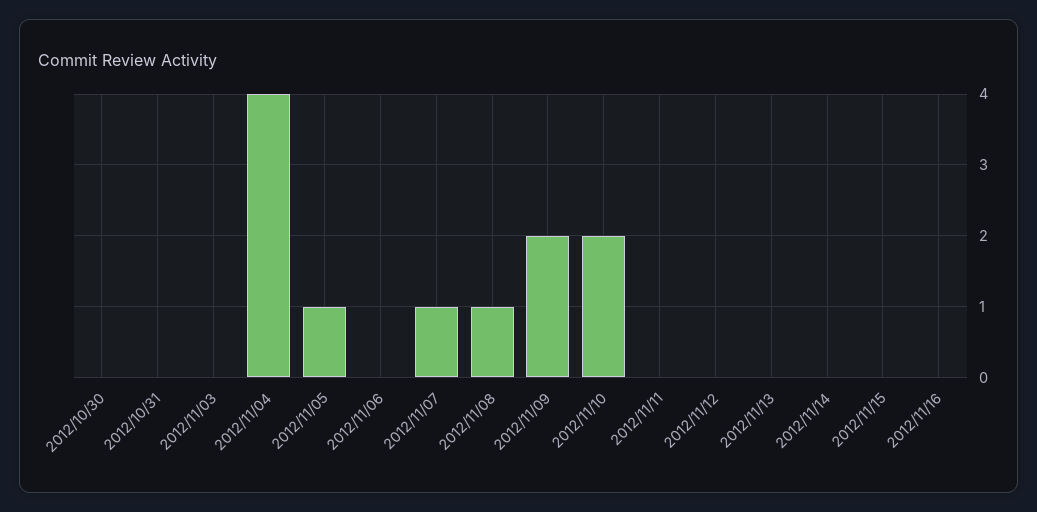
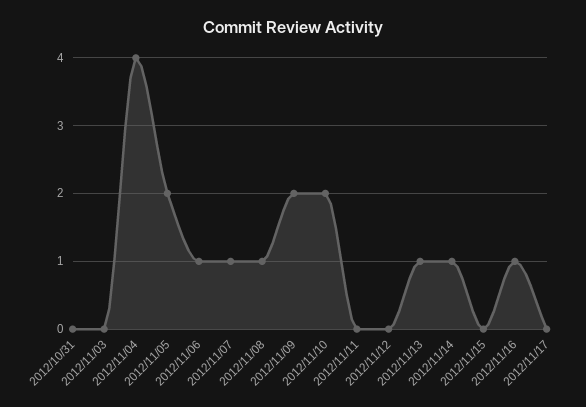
2012/10/30: 0 -> none
2012/11/05: 1 -> 2
2012/11/06: 0 -> 1
2012/11/13: 0 -> 1
2012/11/14: 0 -> 1
2012/11/16: 0 -> 1
2012/11/17: none -> 0

